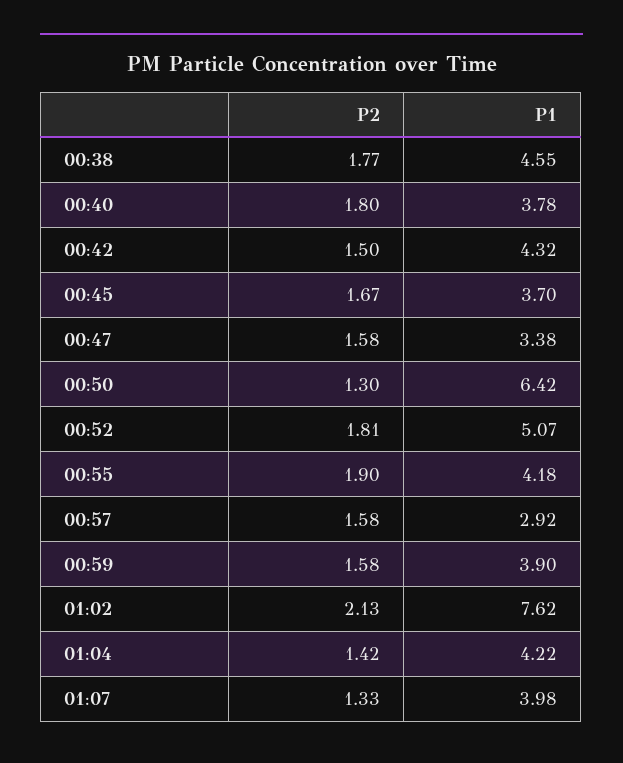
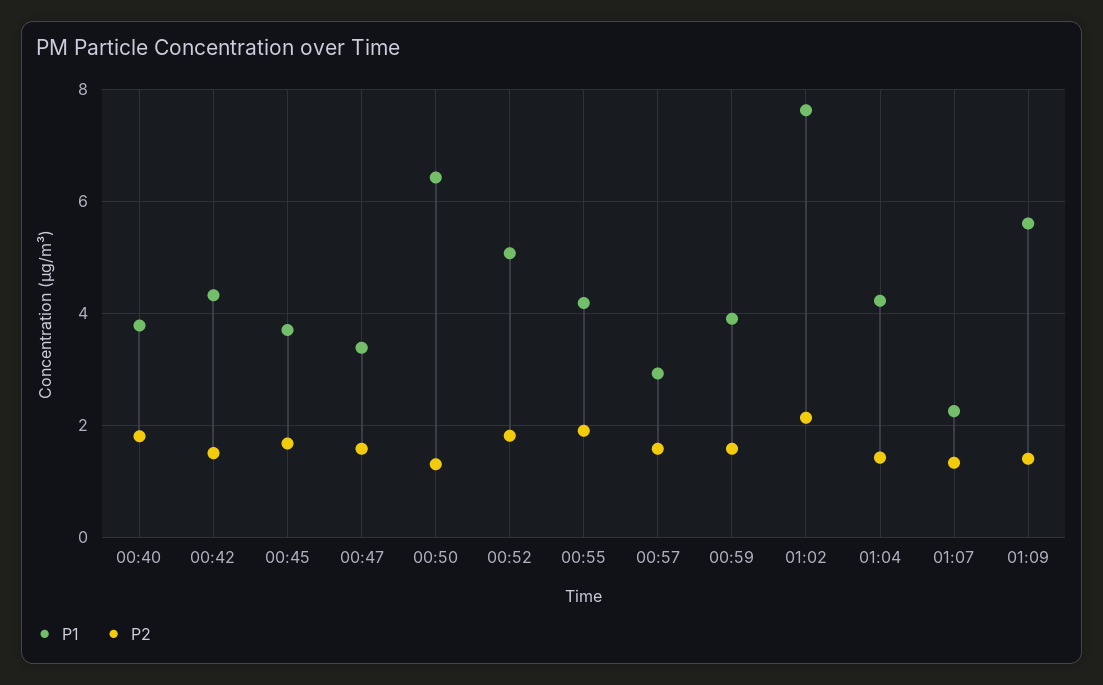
P2, 00:38: 1.77 -> none
P1, 00:38: 4.55 -> none
P1, 01:07: 3.98 -> 2.2
P1, 01:09: none -> 5.6
P2, 01:09: none -> 1.4

